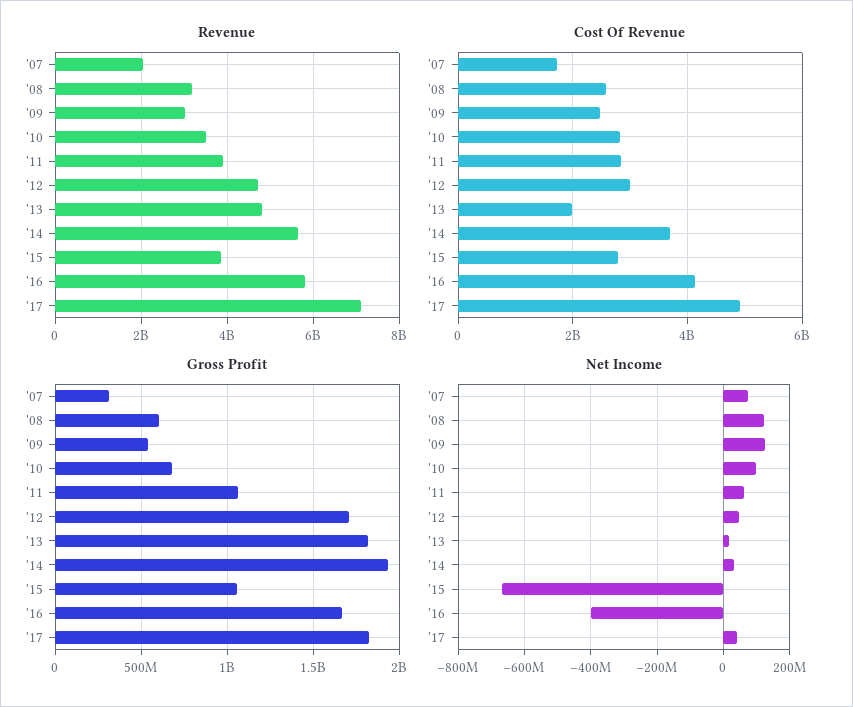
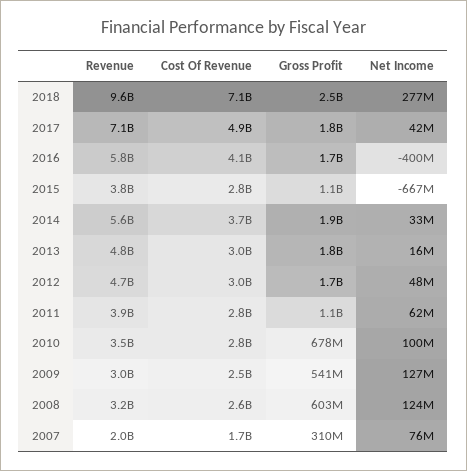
Cost Of Revenue, '13: 2000000000 -> 3000000000
Revenue, 2018: none -> 9600000000
Cost Of Revenue, 2018: none -> 7100000000
Gross Profit, 2018: none -> 2500000000
Net Income, 2018: none -> 277000000

